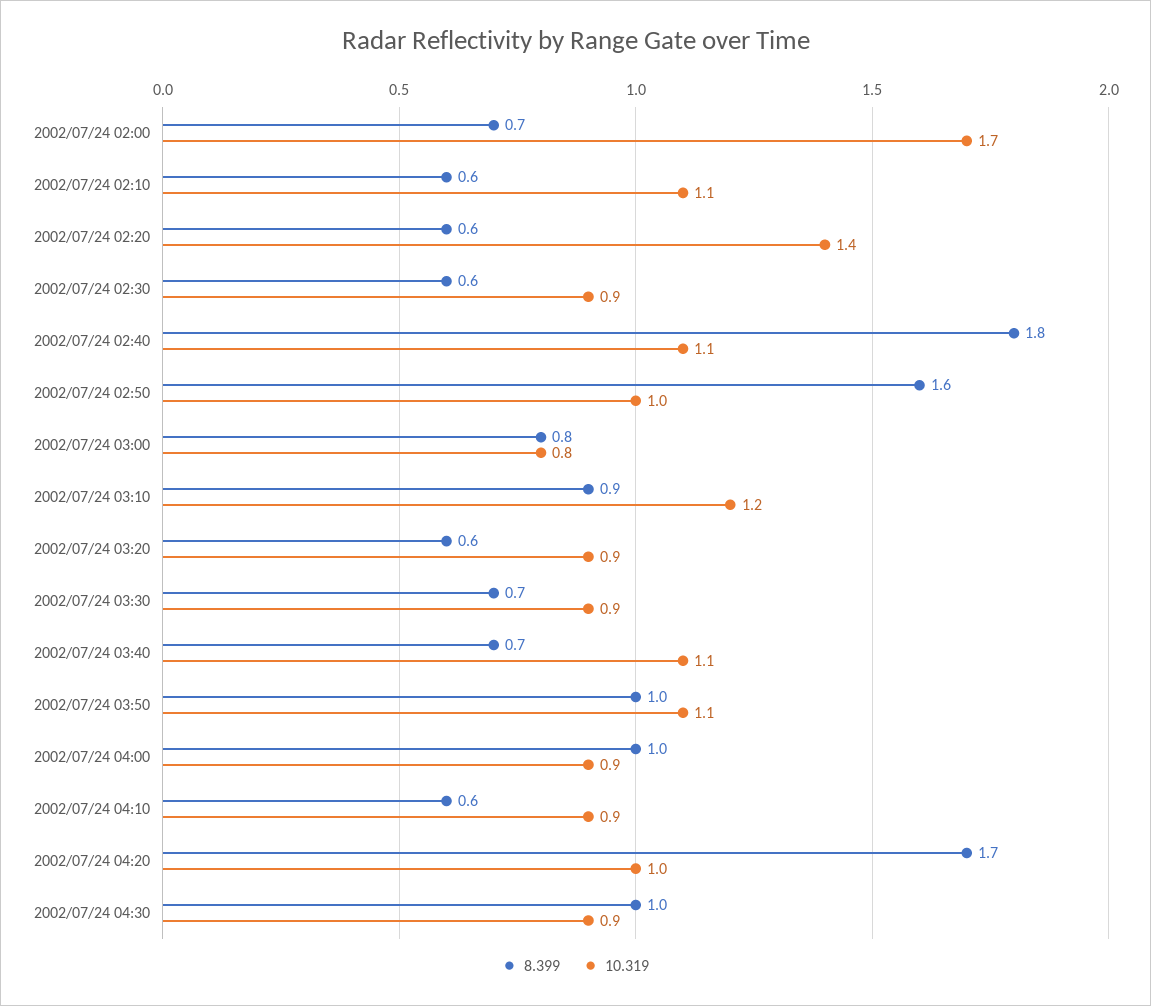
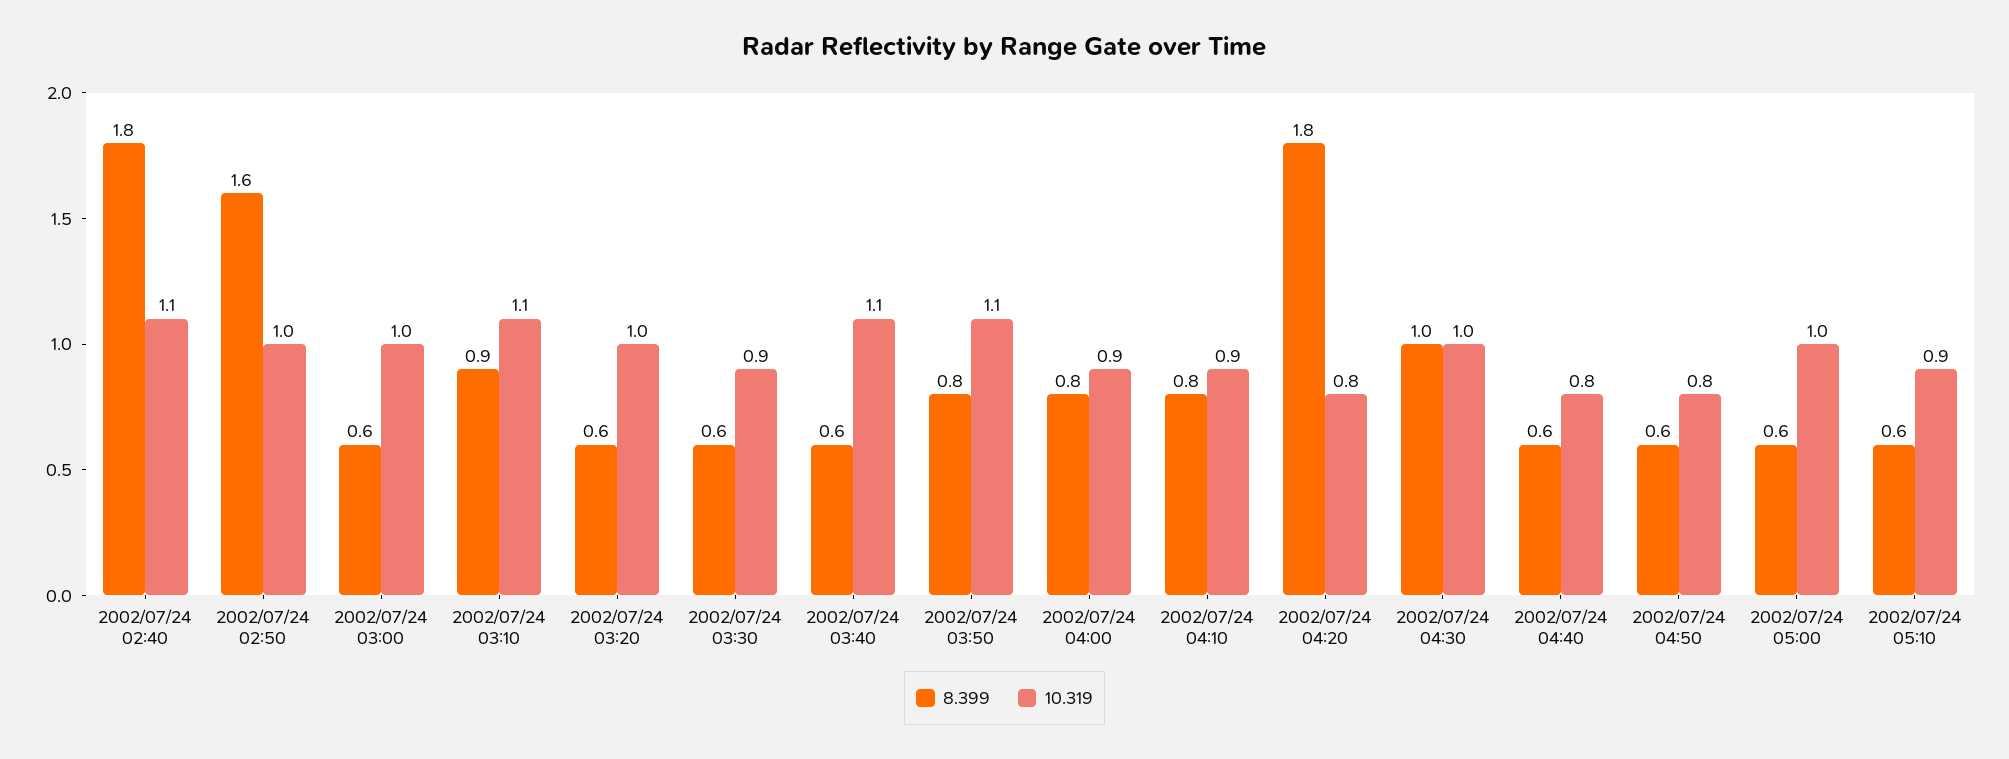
8.399, 2002/07/24 02:00: 0.7 -> none
10.319, 2002/07/24 02:00: 1.7 -> none
8.399, 2002/07/24 02:10: 0.6 -> none
10.319, 2002/07/24 02:10: 1.1 -> none
8.399, 2002/07/24 02:20: 0.6 -> none
10.319, 2002/07/24 02:20: 1.4 -> none
8.399, 2002/07/24 02:30: 0.6 -> none
10.319, 2002/07/24 02:30: 0.9 -> none
8.399, 2002/07/24 03:00: 0.8 -> 0.6
10.319, 2002/07/24 03:00: 0.8 -> 1
10.319, 2002/07/24 03:10: 1.2 -> 1.1
10.319, 2002/07/24 03:20: 0.9 -> 1
8.399, 2002/07/24 03:30: 0.7 -> 0.6
8.399, 2002/07/24 03:40: 0.7 -> 0.6
8.399, 2002/07/24 03:50: 1 -> 0.8
8.399, 2002/07/24 04:00: 1 -> 0.8
8.399, 2002/07/24 04:10: 0.6 -> 0.8
8.399, 2002/07/24 04:20: 1.7 -> 1.8
10.319, 2002/07/24 04:20: 1 -> 0.8
10.319, 2002/07/24 04:30: 0.9 -> 1
8.399, 2002/07/24 04:40: none -> 0.6
10.319, 2002/07/24 04:40: none -> 0.8
8.399, 2002/07/24 04:50: none -> 0.6
10.319, 2002/07/24 04:50: none -> 0.8
8.399, 2002/07/24 05:00: none -> 0.6
10.319, 2002/07/24 05:00: none -> 1
8.399, 2002/07/24 05:10: none -> 0.6
10.319, 2002/07/24 05:10: none -> 0.9

